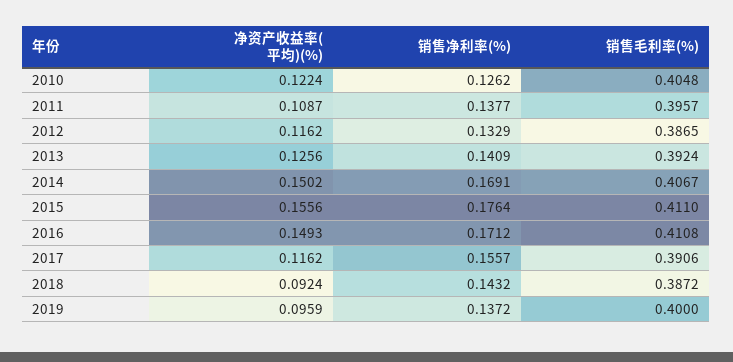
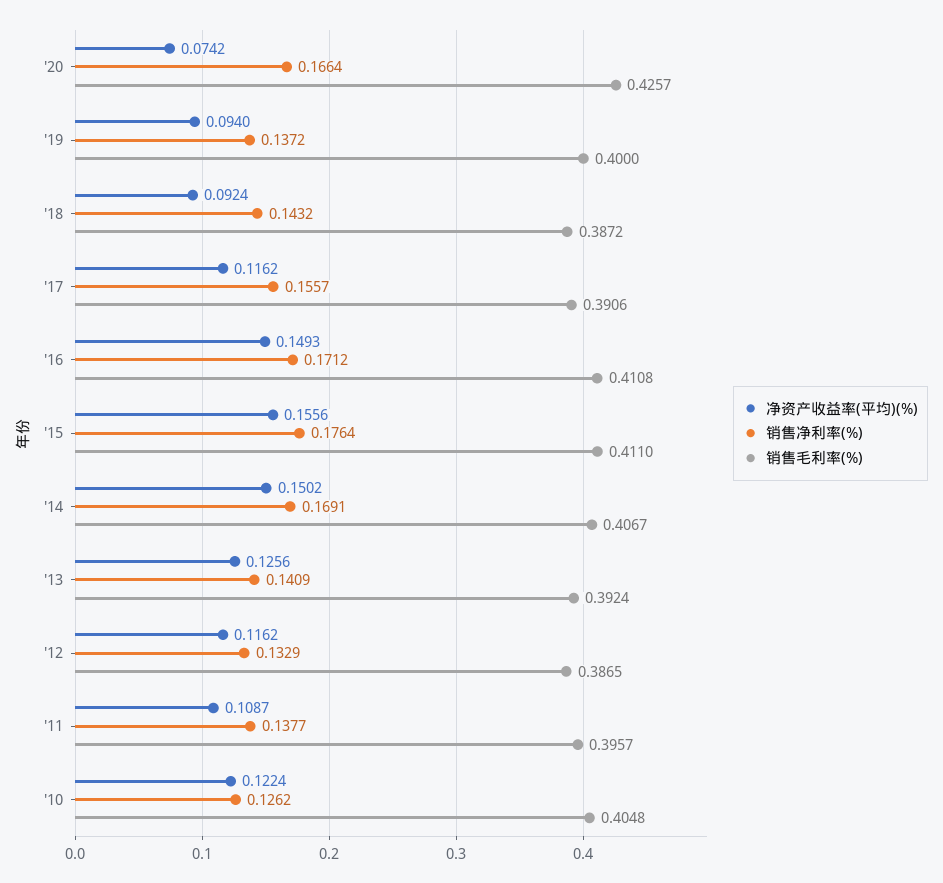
净资产收益率(平均)(%), 2019: 0.0959 -> 0.094
净资产收益率(平均)(%), '20: none -> 0.0742
销售净利率(%), '20: none -> 0.1664
销售毛利率(%), '20: none -> 0.4257

